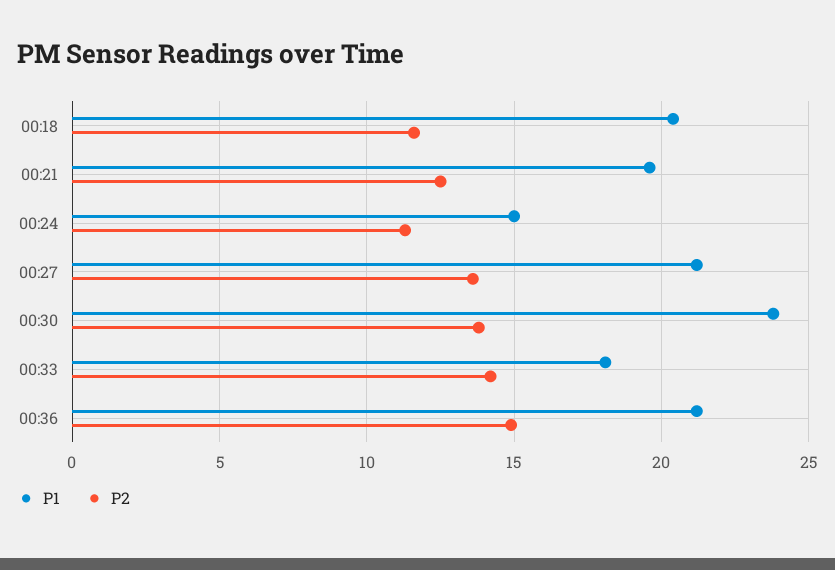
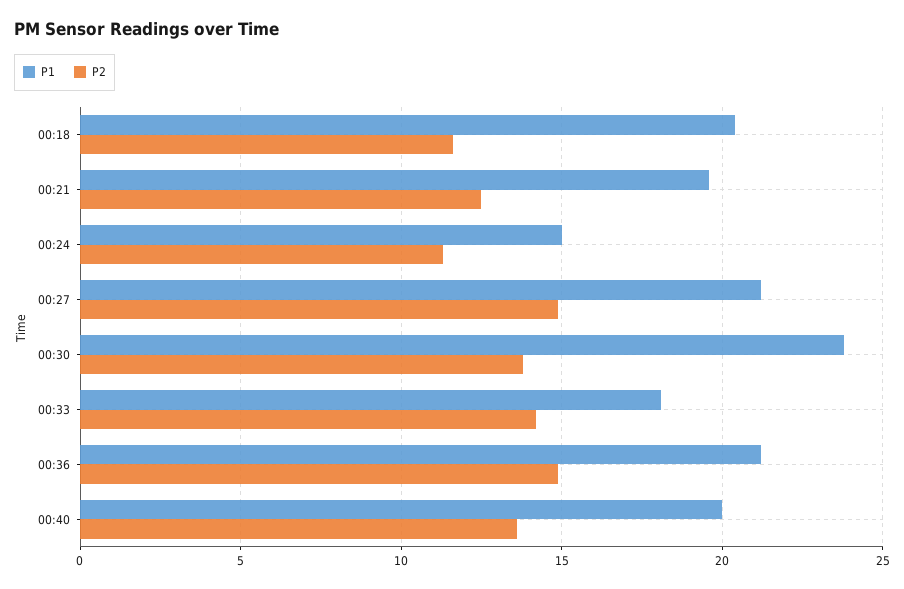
P2, 00:27: 13.5 -> 15
P1, 00:40: none -> 20
P2, 00:40: none -> 13.5

